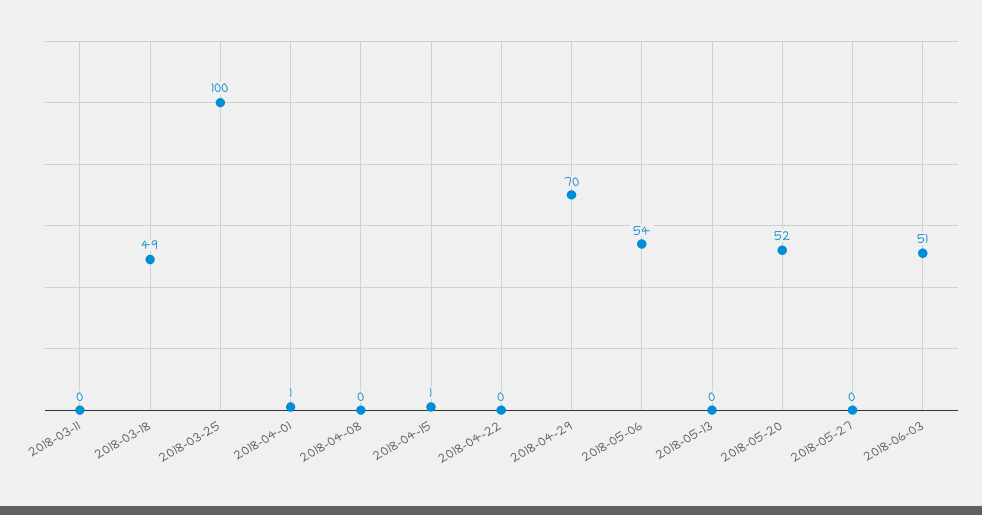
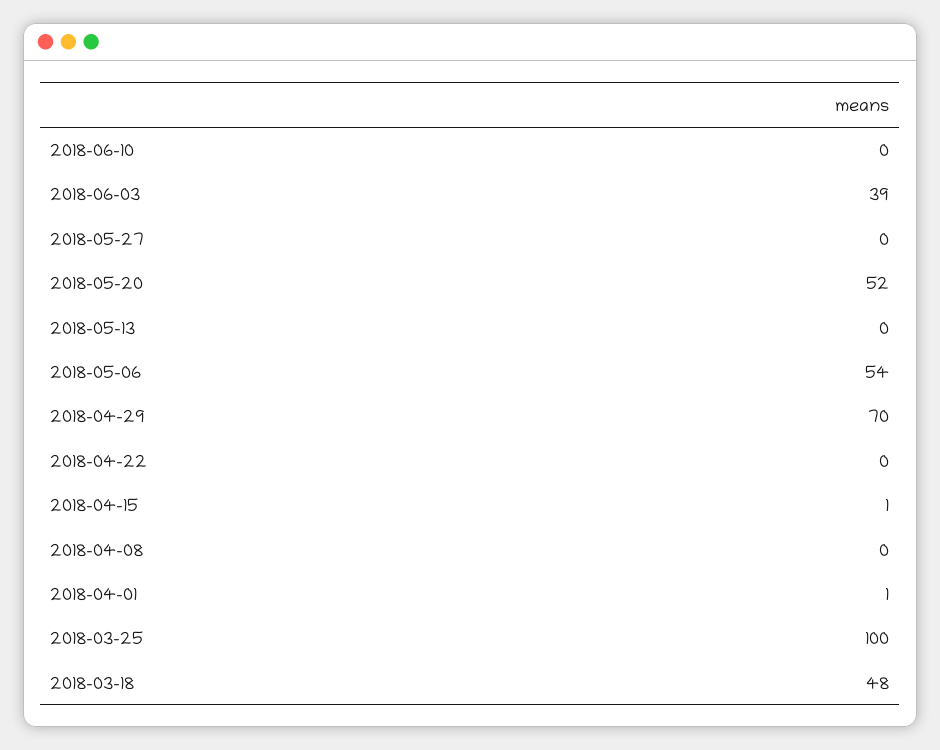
2018-03-11: 0 -> none
2018-03-18: 49 -> 48
2018-06-03: 51 -> 39
2018-06-10: none -> 0

